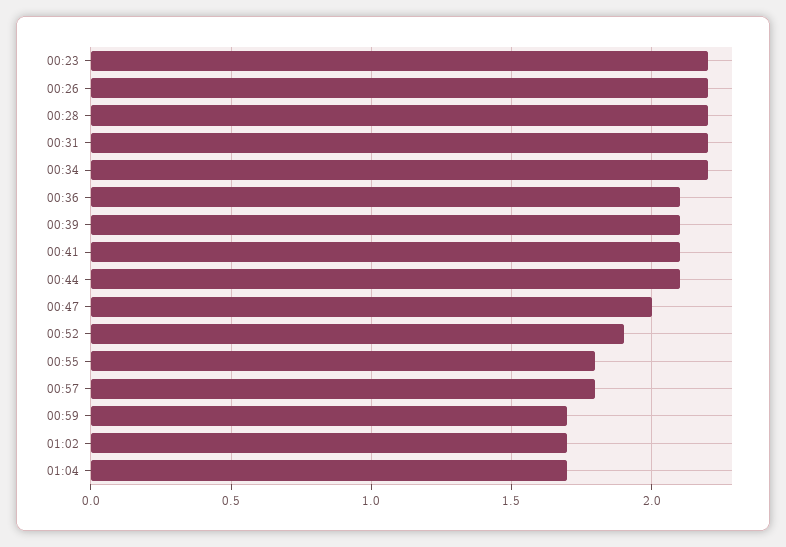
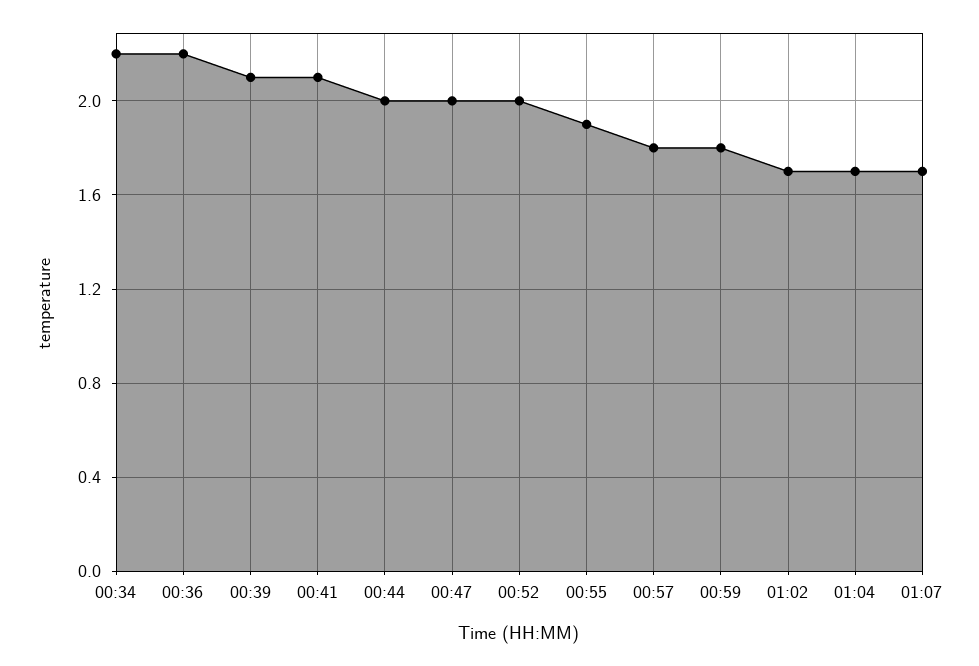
00:23: 2.2 -> none
00:26: 2.2 -> none
00:28: 2.2 -> none
00:31: 2.2 -> none
00:36: 2.1 -> 2.2
00:44: 2.1 -> 2
00:52: 1.9 -> 2
00:55: 1.8 -> 1.9
00:59: 1.7 -> 1.8
01:07: none -> 1.7

